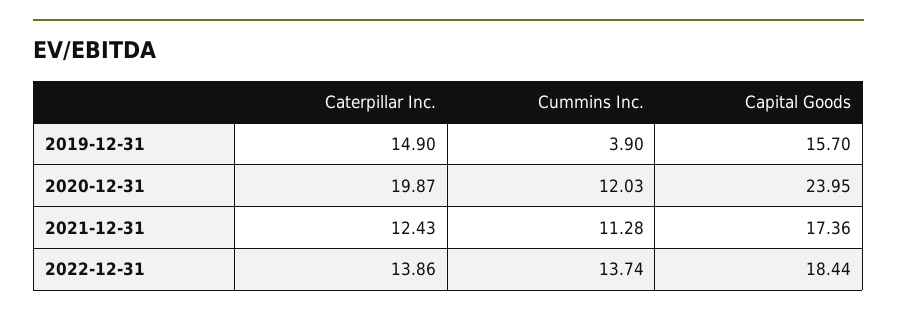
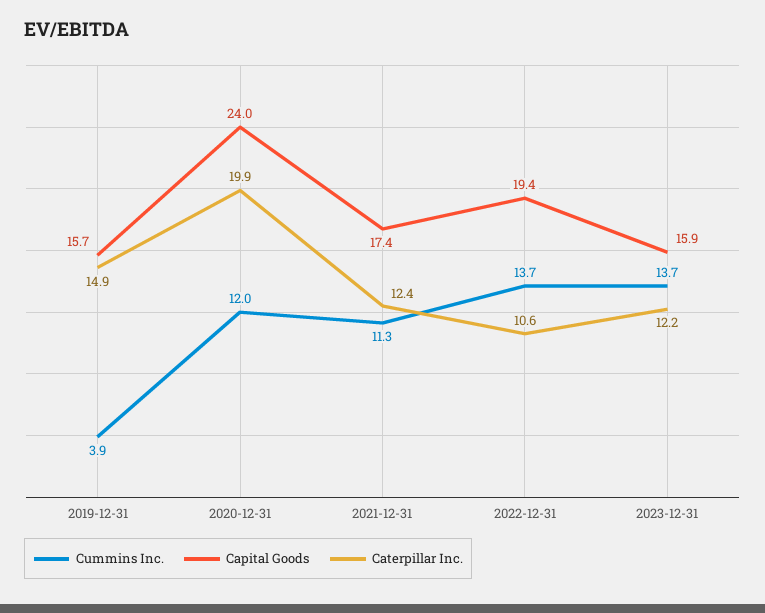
Caterpillar Inc., 2022-12-31: 13.86 -> 10.6
Capital Goods, 2022-12-31: 18.44 -> 19.4
Cummins Inc., 2023-12-31: none -> 13.7
Capital Goods, 2023-12-31: none -> 15.9
Caterpillar Inc., 2023-12-31: none -> 12.2

